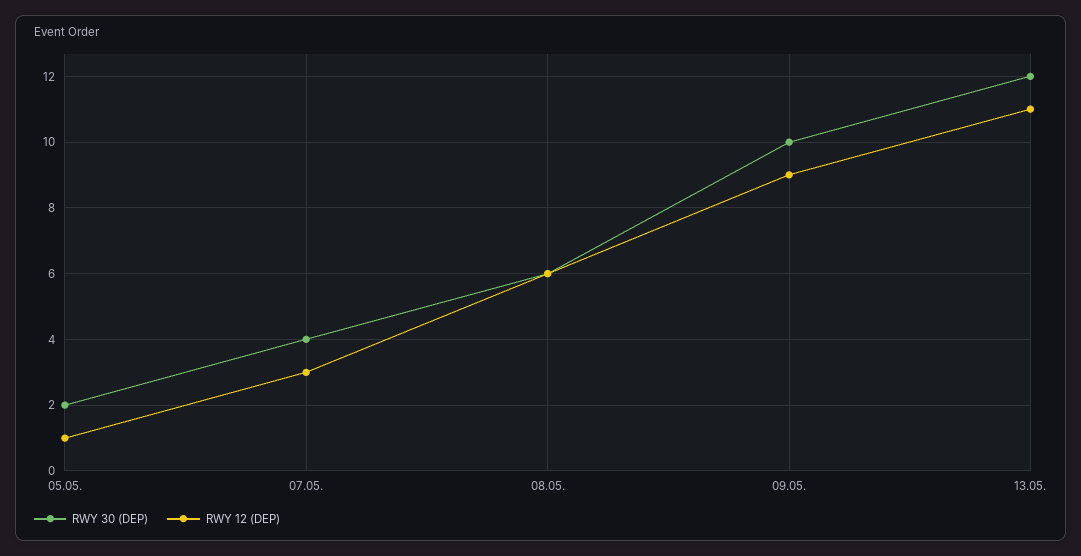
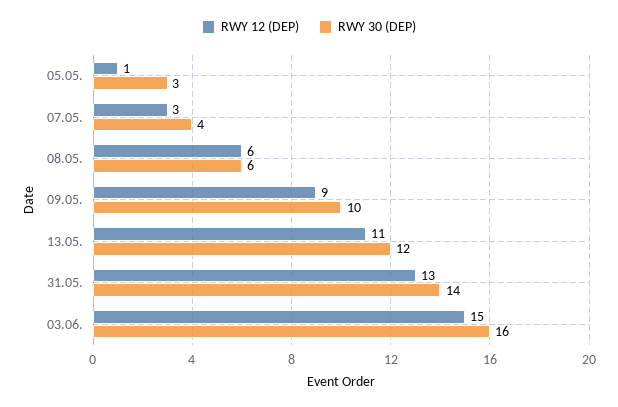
RWY 30 (DEP), 05.05.: 2 -> 3
RWY 12 (DEP), 31.05.: none -> 13
RWY 30 (DEP), 31.05.: none -> 14
RWY 12 (DEP), 03.06.: none -> 15
RWY 30 (DEP), 03.06.: none -> 16

